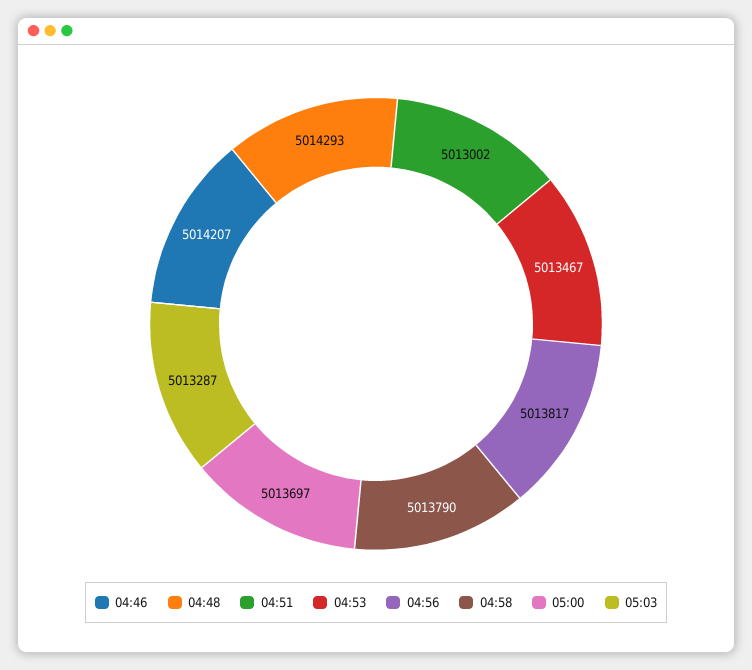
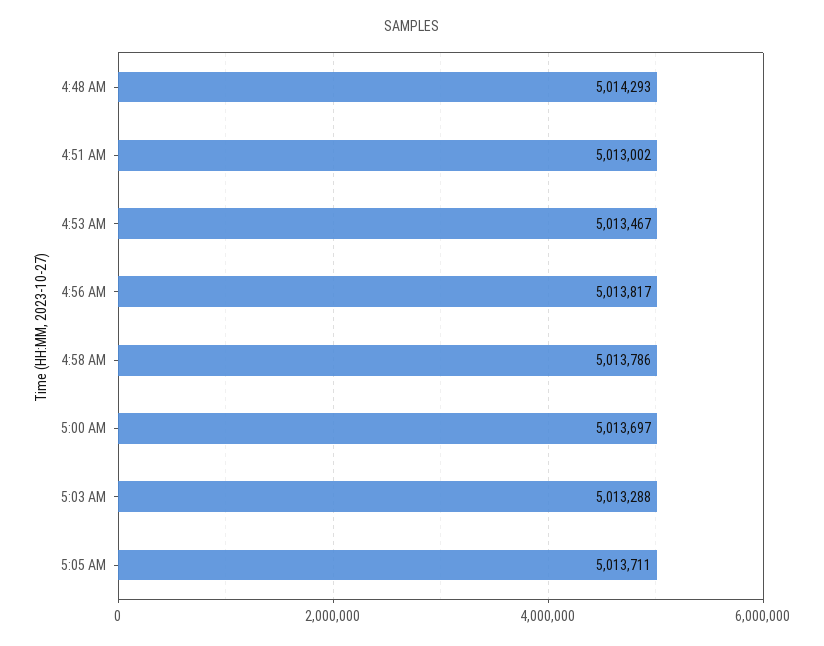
04:46: 5014207 -> none
04:58: 5013790 -> 5013786
05:03: 5013287 -> 5013288
5:05 AM: none -> 5013711

